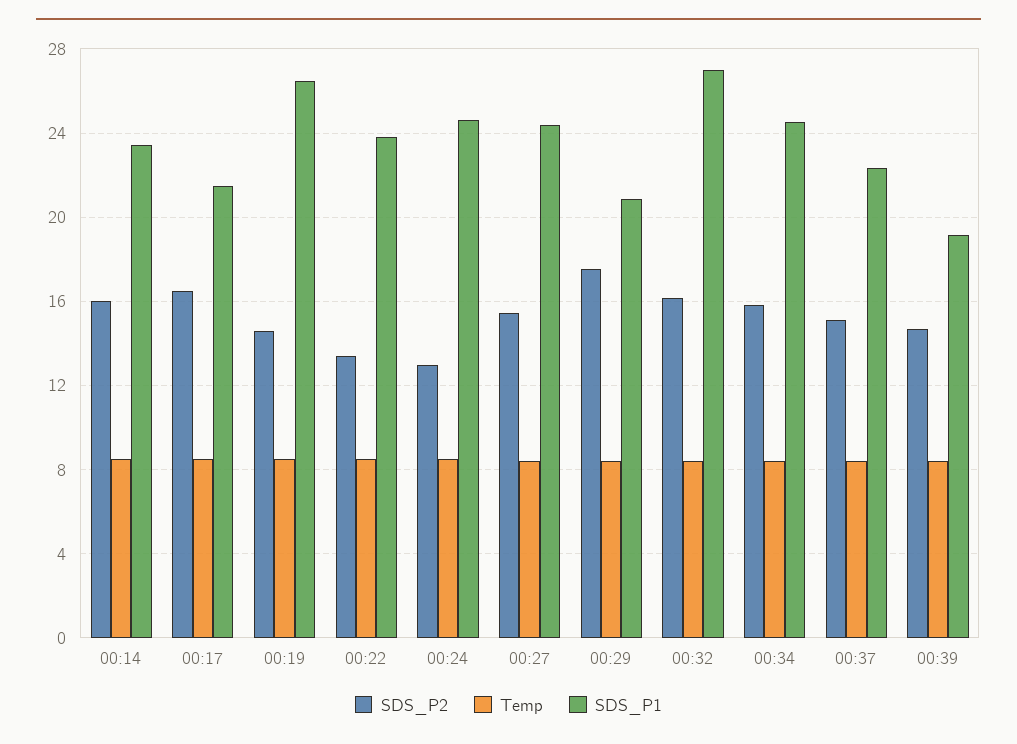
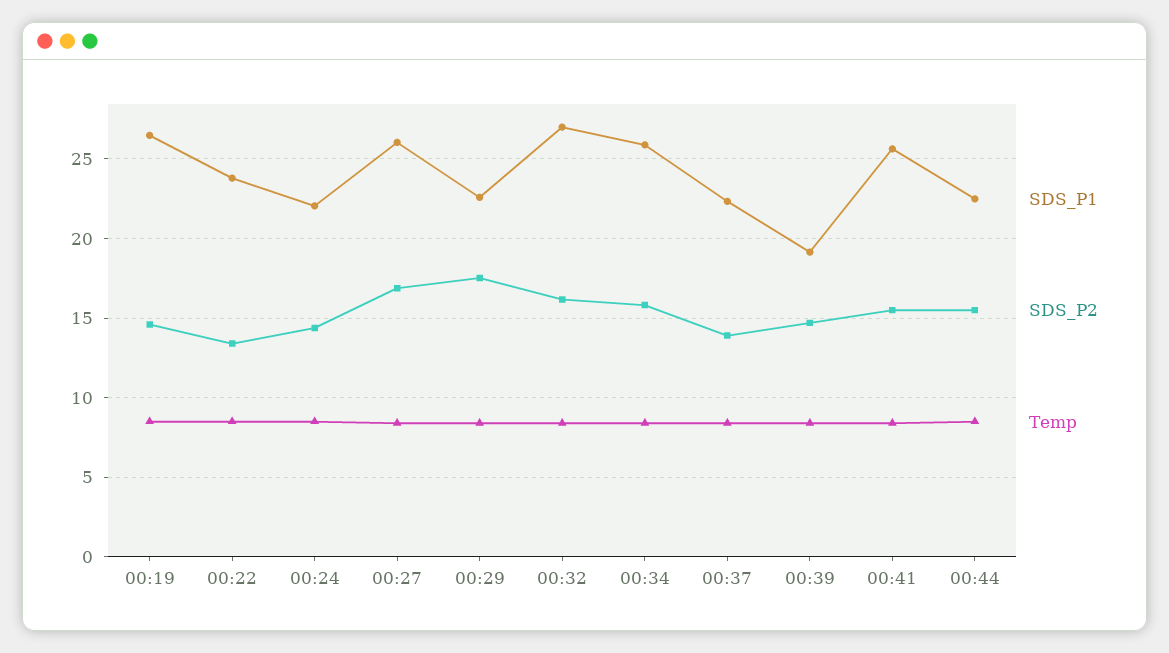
SDS_P2, 00:14: 16 -> none
Temp, 00:14: 8.5 -> none
SDS_P1, 00:14: 23.5 -> none
SDS_P2, 00:17: 16.5 -> none
Temp, 00:17: 8.5 -> none
SDS_P1, 00:17: 21.5 -> none
SDS_P2, 00:24: 13 -> 14.5
SDS_P1, 00:24: 24.5 -> 22
SDS_P2, 00:27: 15.5 -> 17
SDS_P1, 00:27: 24.5 -> 26
SDS_P1, 00:29: 21 -> 22.5
SDS_P1, 00:34: 24.5 -> 26
SDS_P2, 00:37: 15 -> 14
SDS_P1, 00:41: none -> 25.5
SDS_P2, 00:41: none -> 15.5
Temp, 00:41: none -> 8.5
SDS_P1, 00:44: none -> 22.5
SDS_P2, 00:44: none -> 15.5
Temp, 00:44: none -> 8.5

